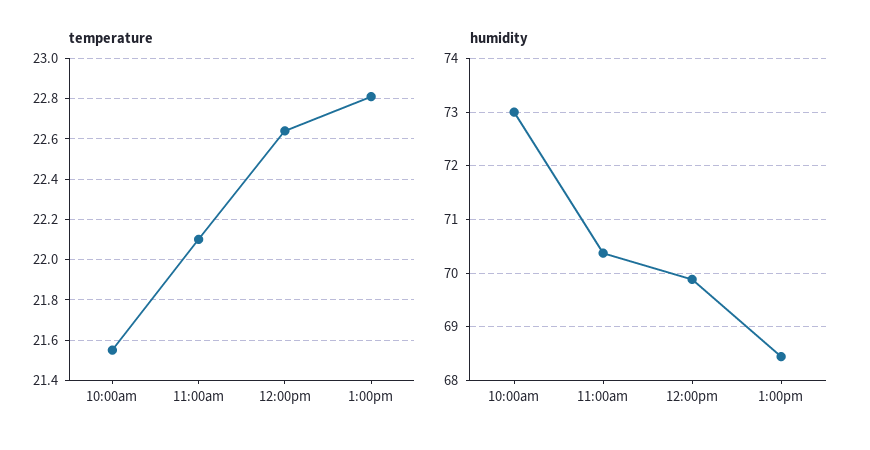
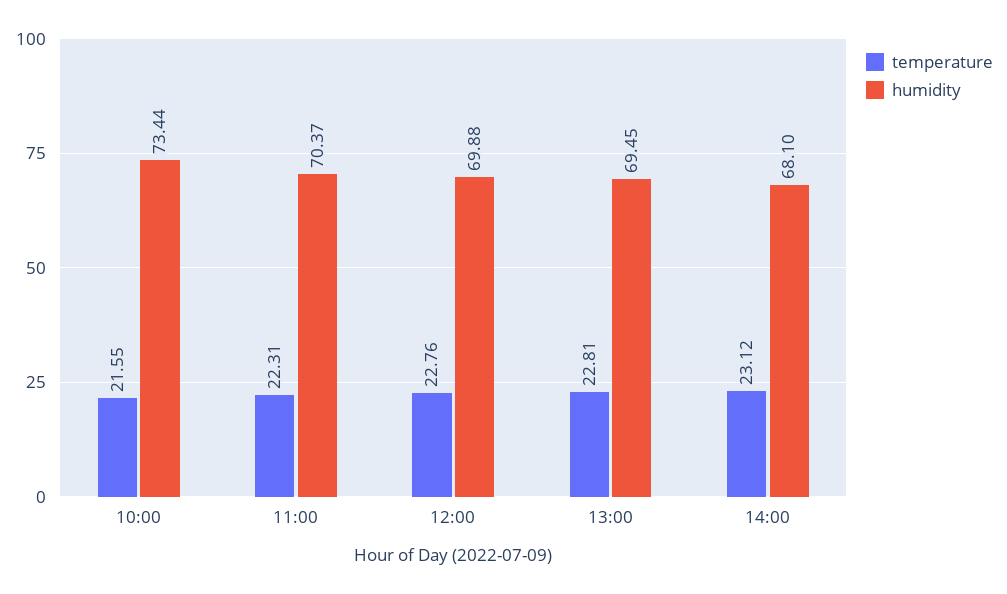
temperature, 11:00am: 22.1 -> 22.31
temperature, 12:00pm: 22.65 -> 22.76
humidity, 10:00am: 73 -> 73.44
humidity, 1:00pm: 68.4 -> 69.45
temperature, 14:00: none -> 23.12
humidity, 14:00: none -> 68.1

